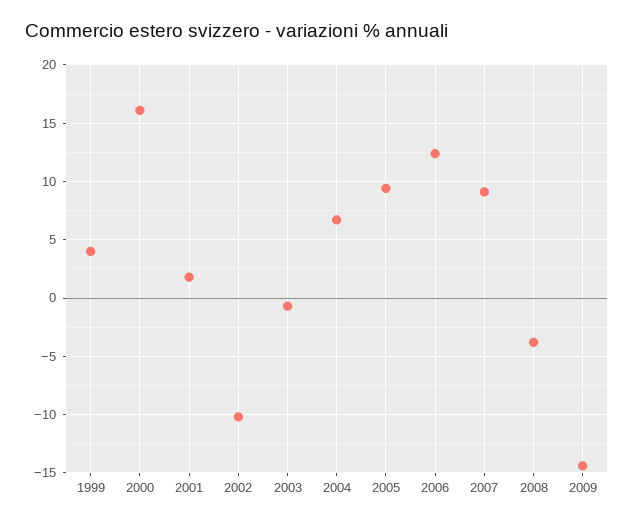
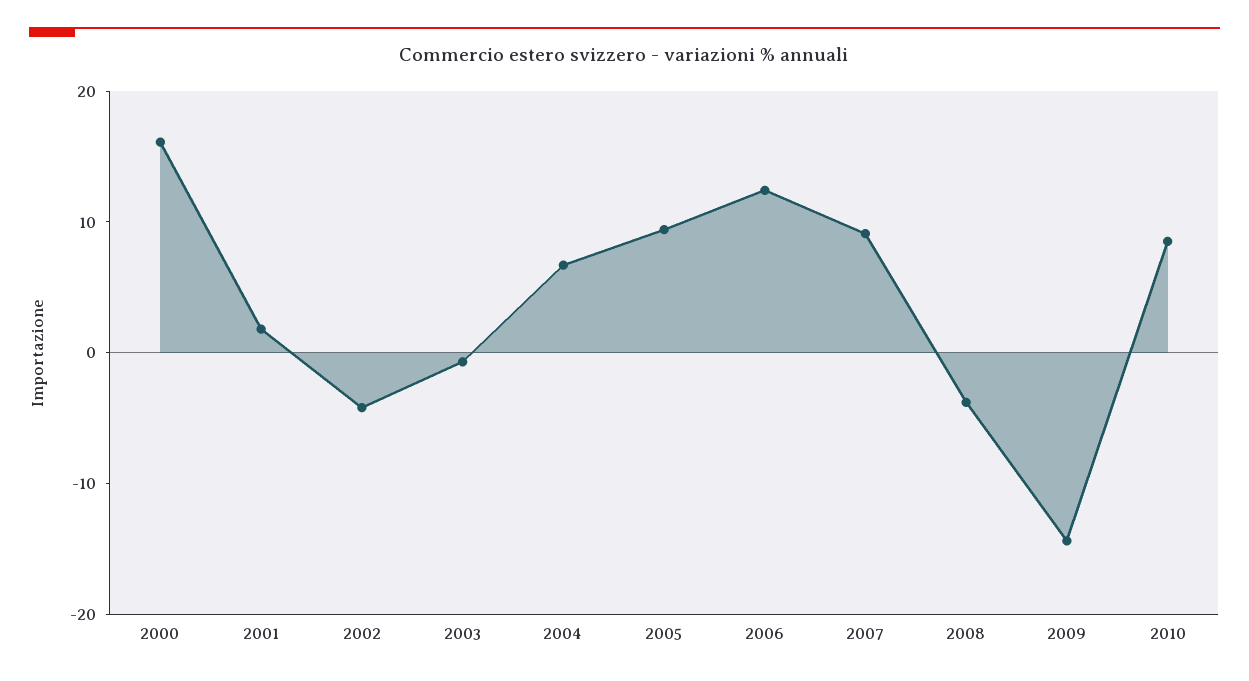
1999: 4 -> none
2002: -10 -> -4
2010: none -> 8

